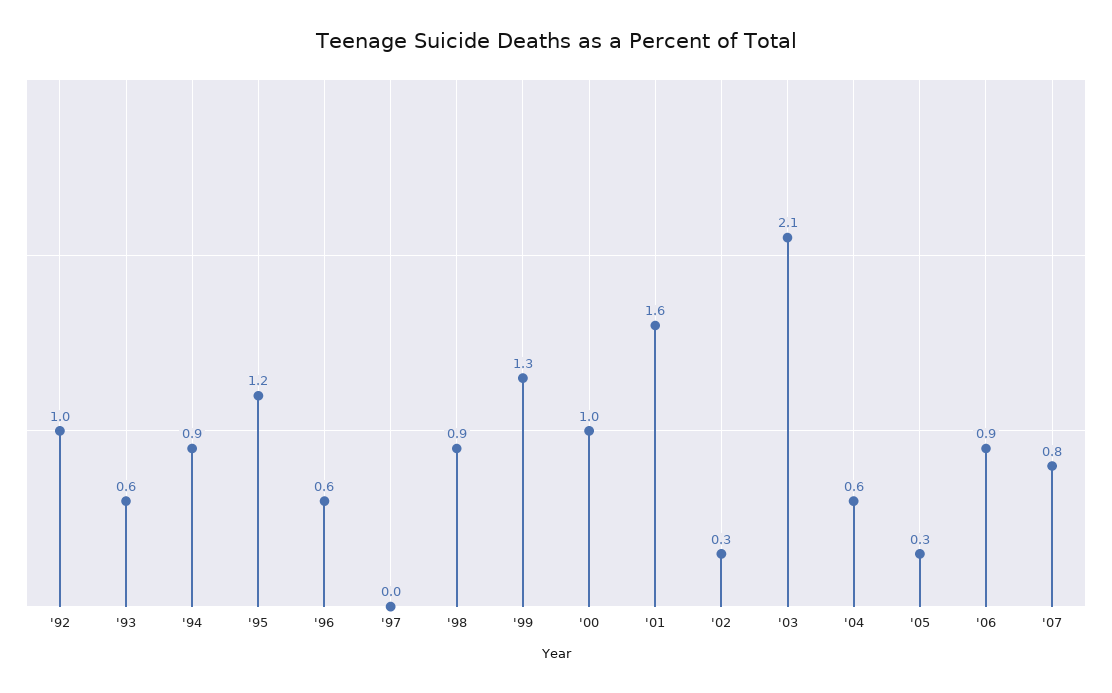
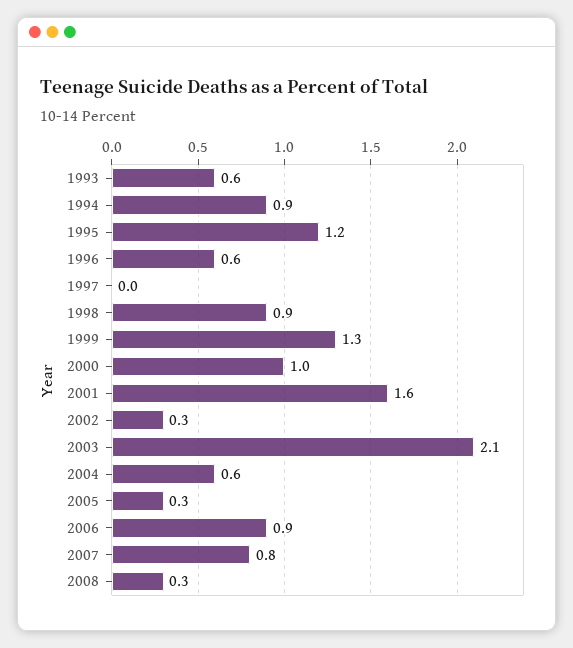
'92: 1 -> none
2008: none -> 0.3

